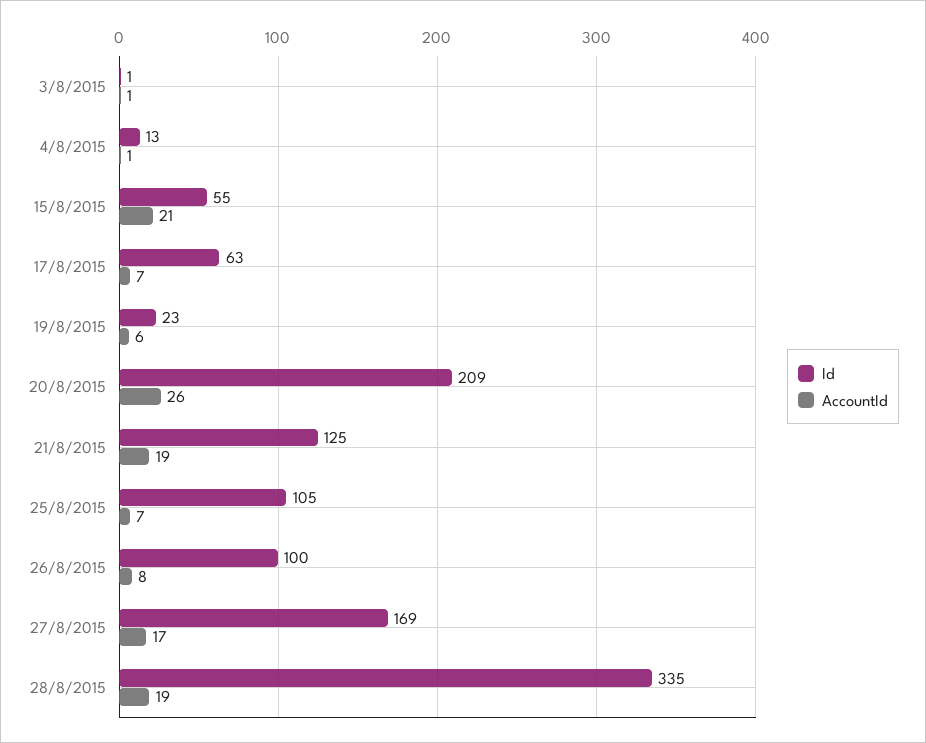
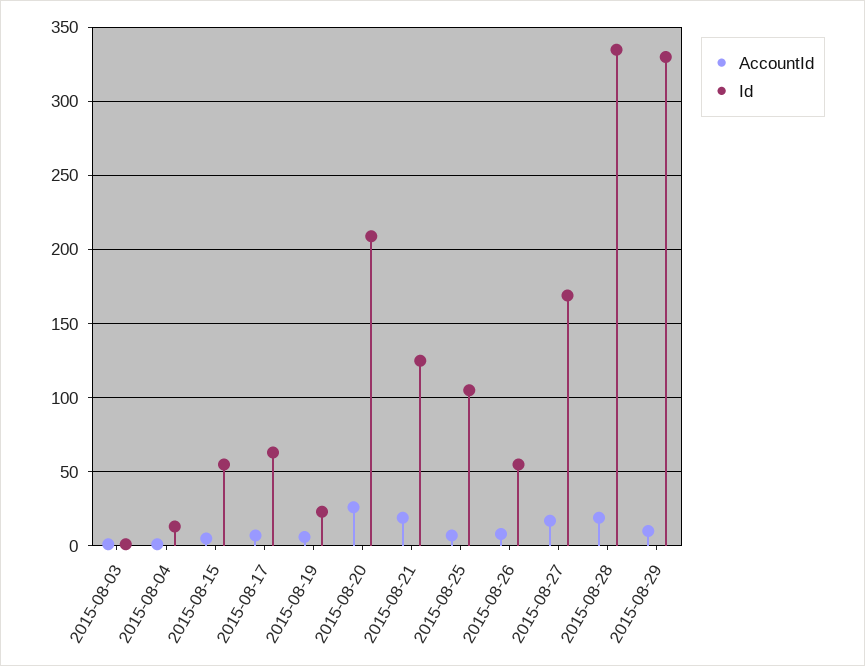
AccountId, 15/8/2015: 21 -> 5
Id, 26/8/2015: 100 -> 55
AccountId, 2015-08-29: none -> 10
Id, 2015-08-29: none -> 330

